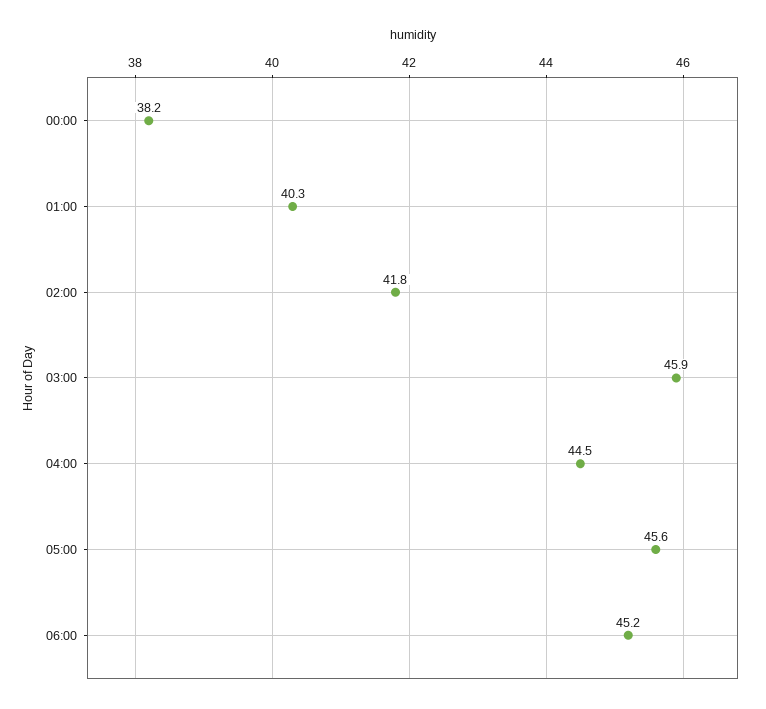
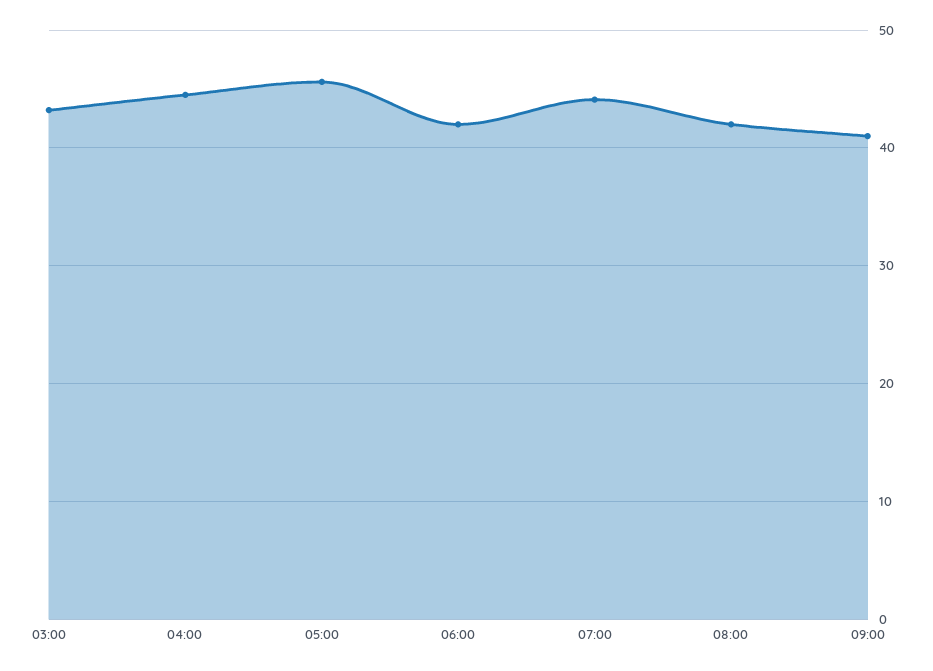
00:00: 38.2 -> none
01:00: 40.3 -> none
02:00: 41.8 -> none
03:00: 45.9 -> 43
06:00: 45.2 -> 42
07:00: none -> 44
08:00: none -> 42
09:00: none -> 41

